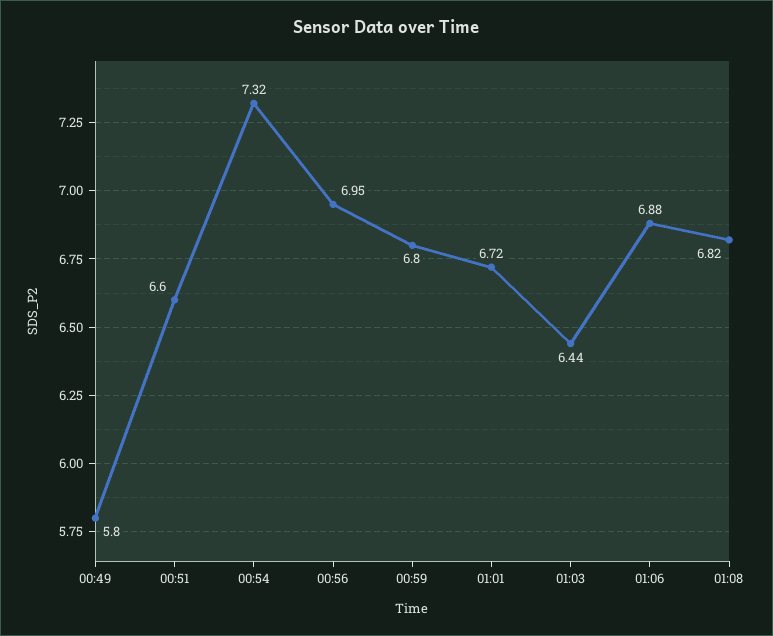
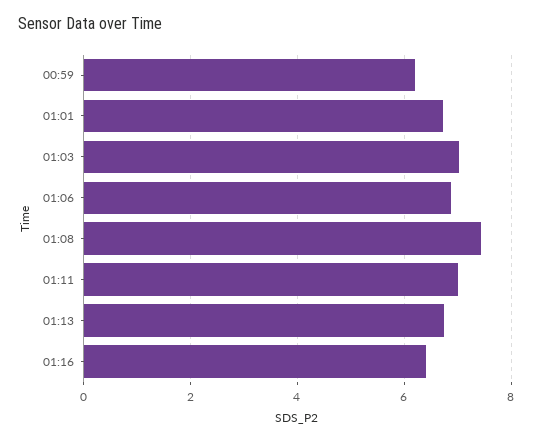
00:49: 5.8 -> none
00:51: 6.6 -> none
00:54: 7.32 -> none
00:56: 6.95 -> none
00:59: 6.8 -> 6.2
01:03: 6.44 -> 7
01:08: 6.82 -> 7.4
01:11: none -> 7
01:13: none -> 6.8
01:16: none -> 6.4

